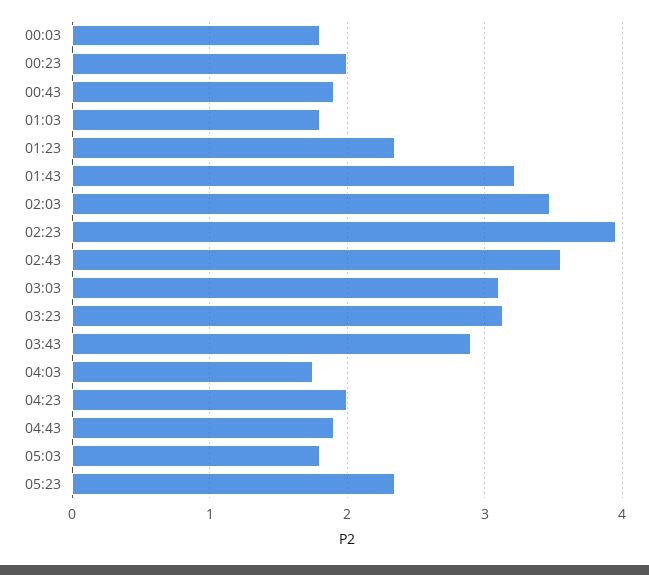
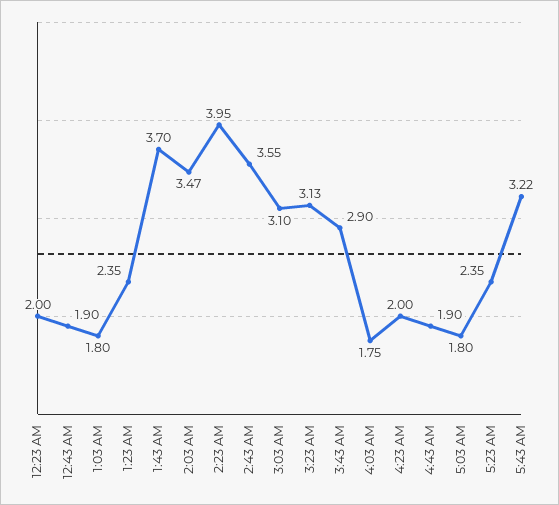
00:03: 1.8 -> none
01:43: 3.2 -> 3.7
5:43 AM: none -> 3.22

